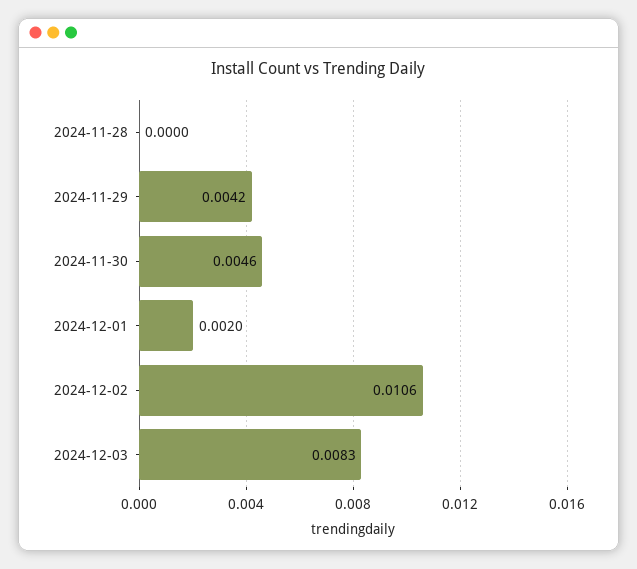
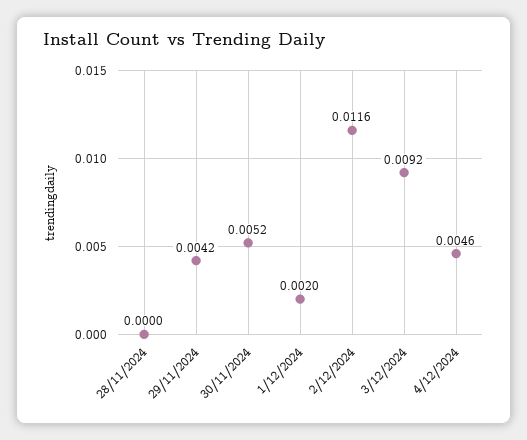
2024-11-30: 0.0046 -> 0.0052
2024-12-02: 0.0106 -> 0.0116
2024-12-03: 0.0083 -> 0.0092
4/12/2024: none -> 0.0046

